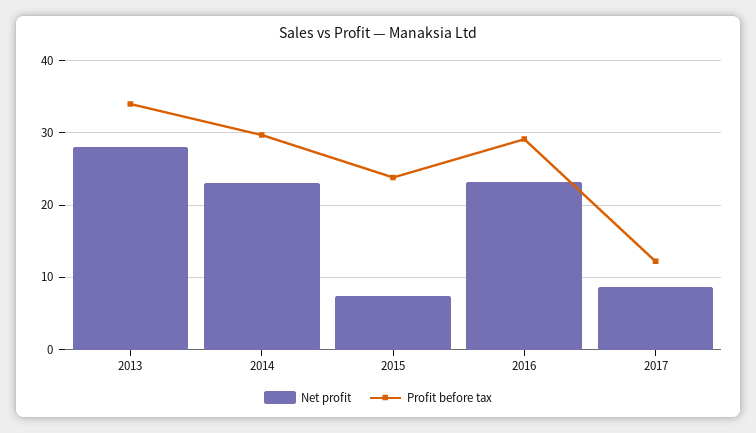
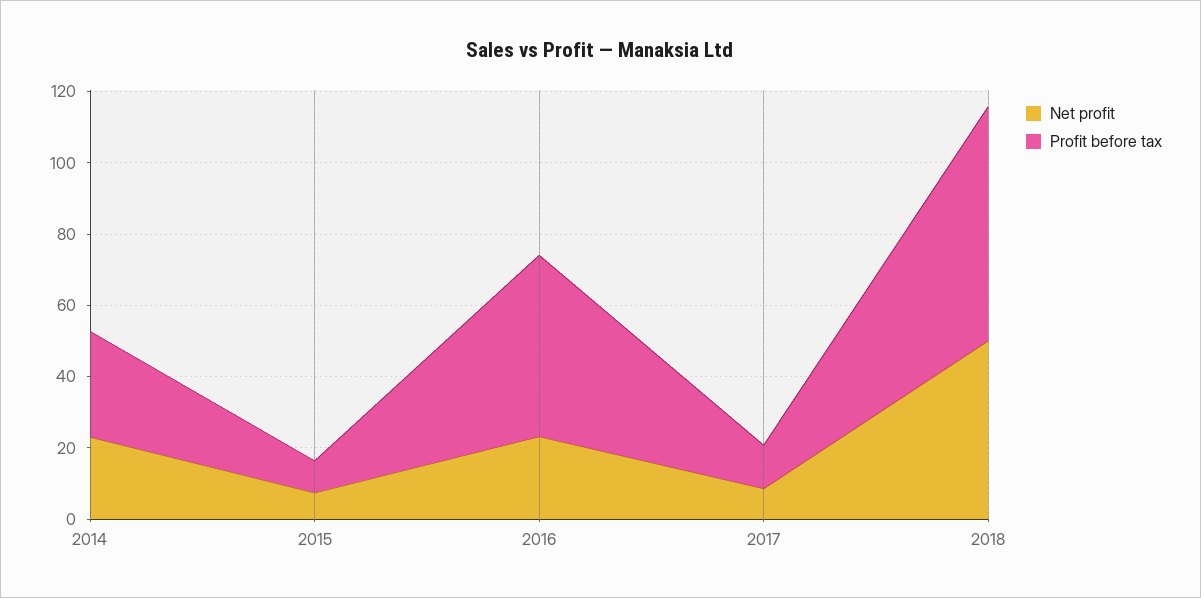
Net profit, 2013: 28 -> none
Profit before tax, 2013: 34 -> none
Profit before tax, 2015: 24 -> 10
Profit before tax, 2016: 29 -> 50
Net profit, 2018: none -> 50
Profit before tax, 2018: none -> 65

